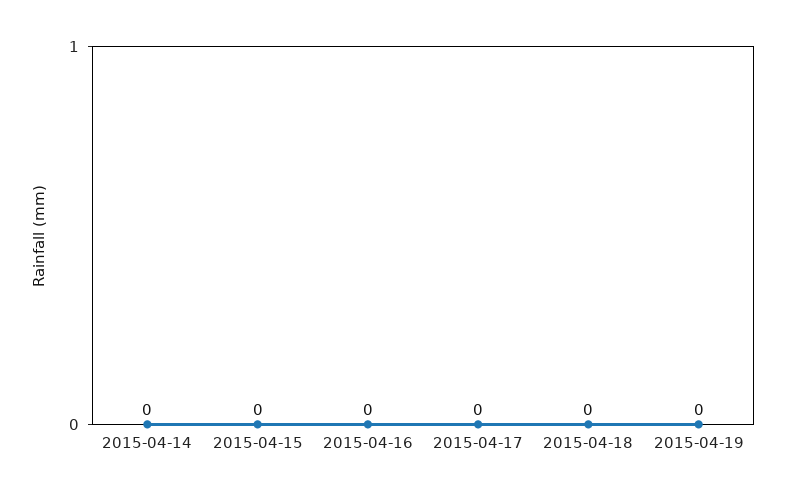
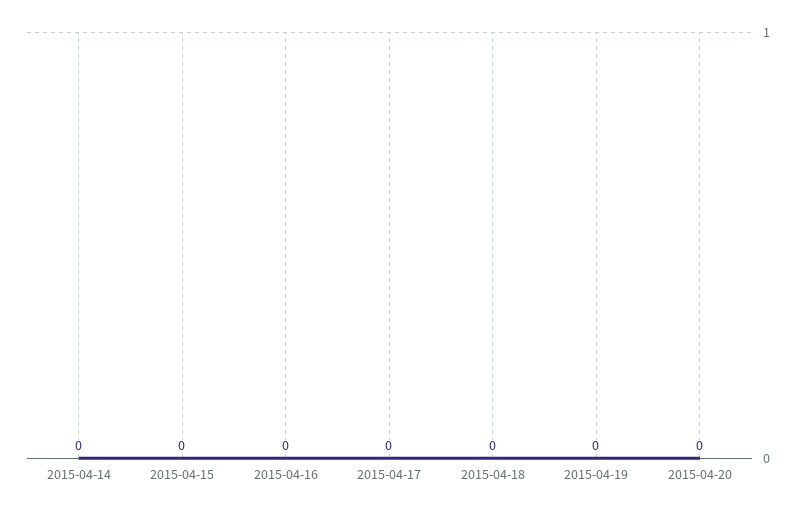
2015-04-20: none -> 0

